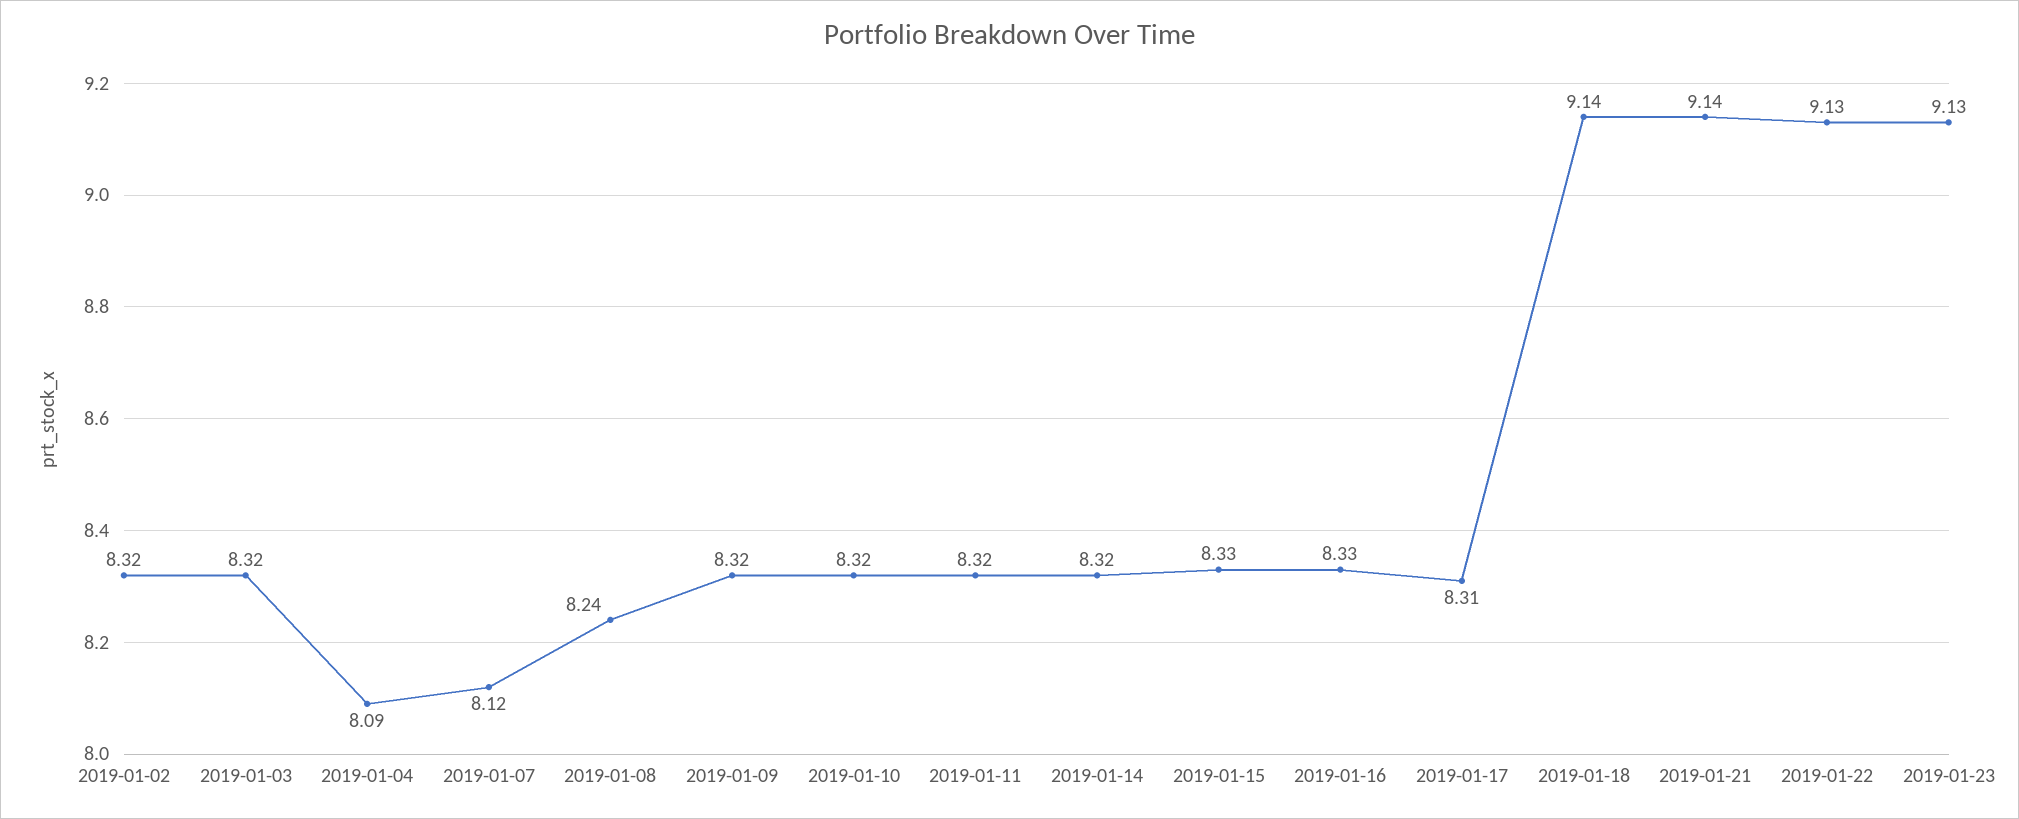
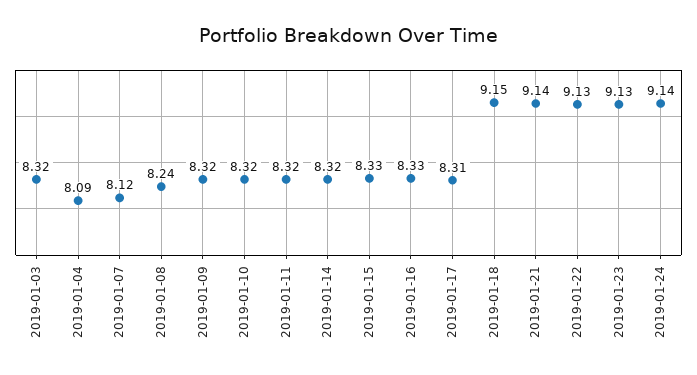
2019-01-02: 8.32 -> none
2019-01-18: 9.14 -> 9.15
2019-01-24: none -> 9.14

